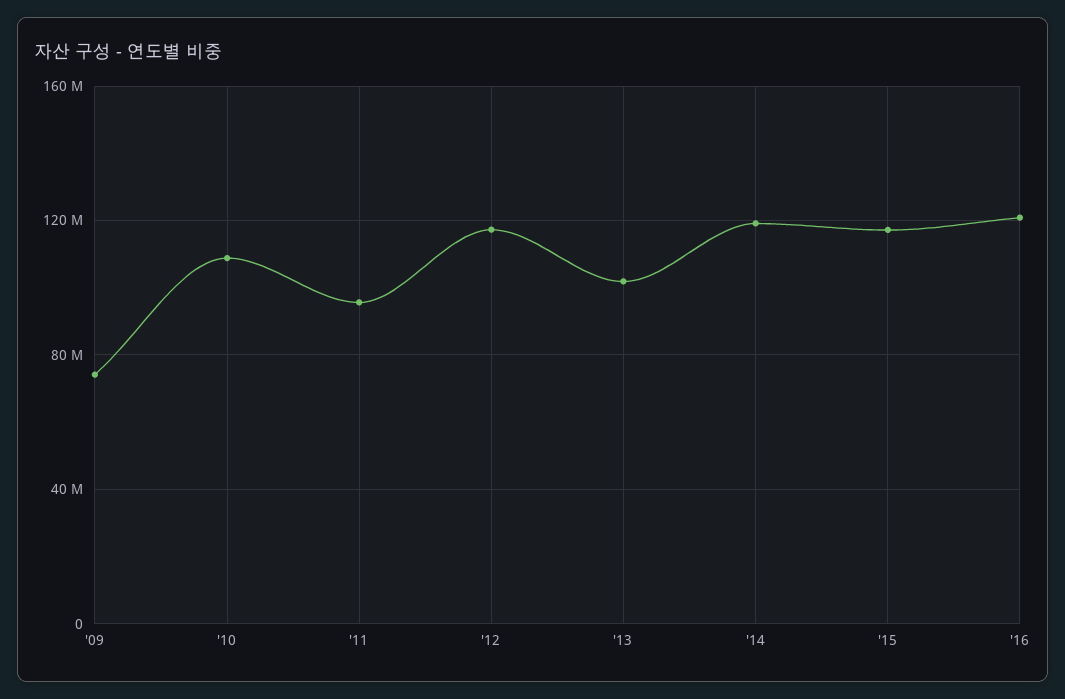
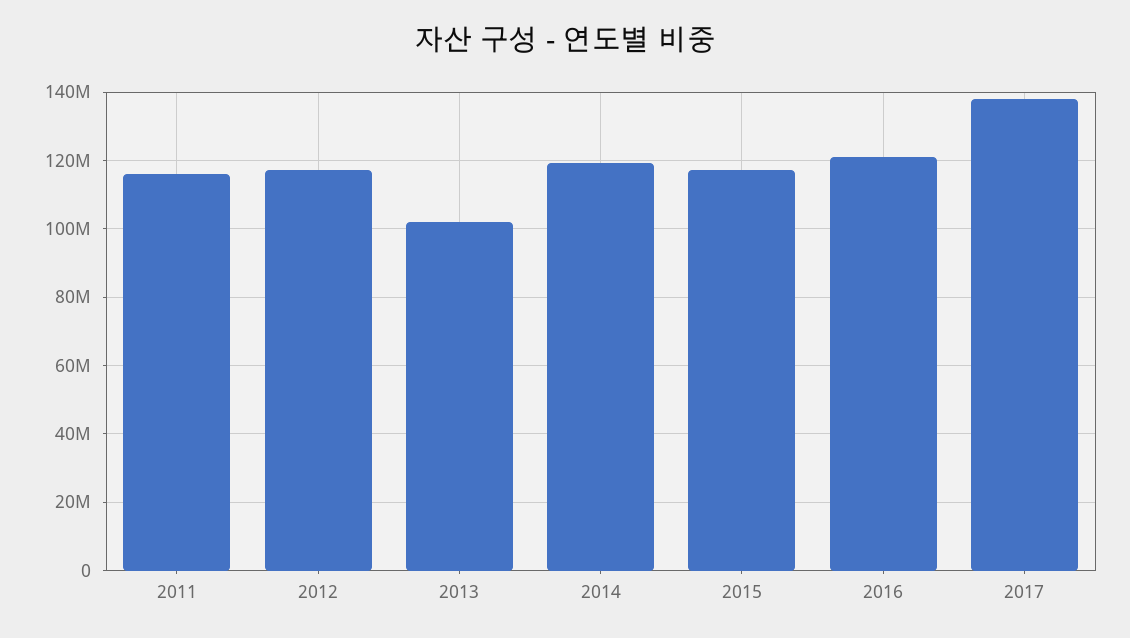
'09: 75000000 -> none
'10: 110000000 -> none
'11: 95000000 -> 116000000
2017: none -> 138000000

